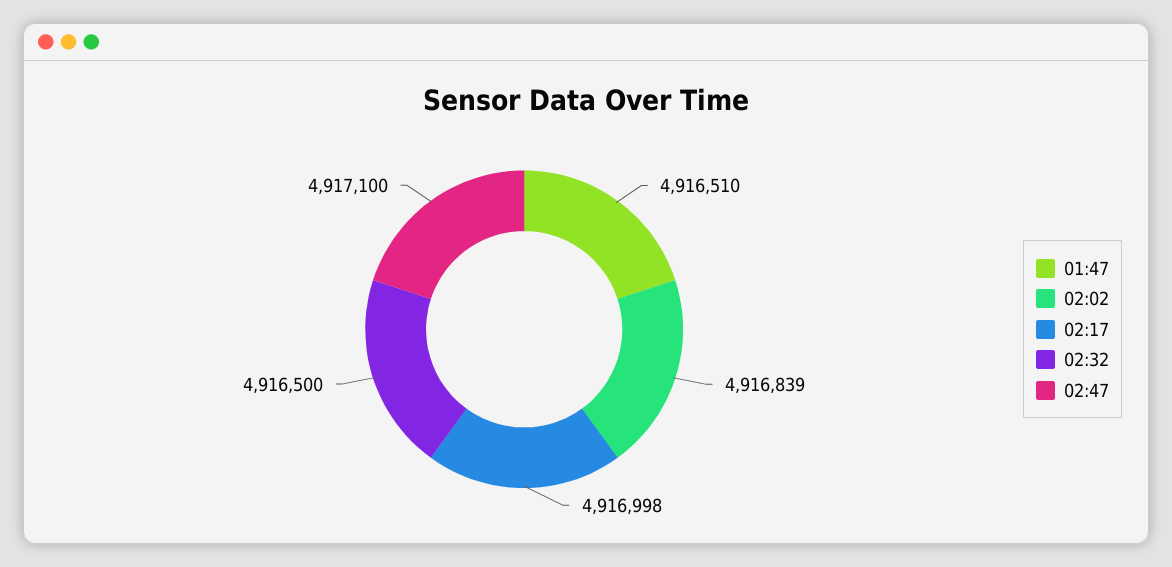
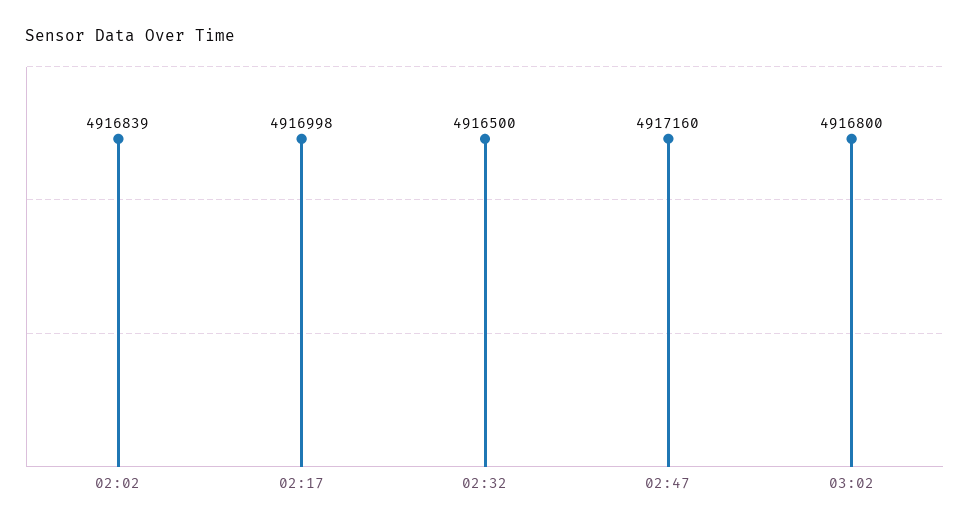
01:47: 4916510 -> none
02:47: 4917100 -> 4917160
03:02: none -> 4916800

